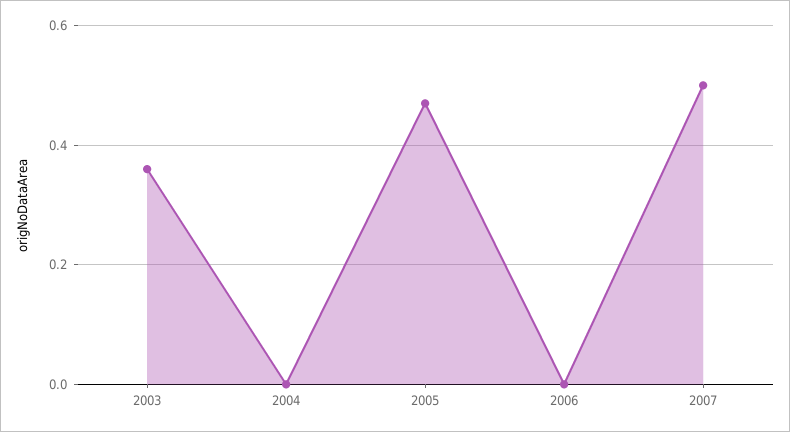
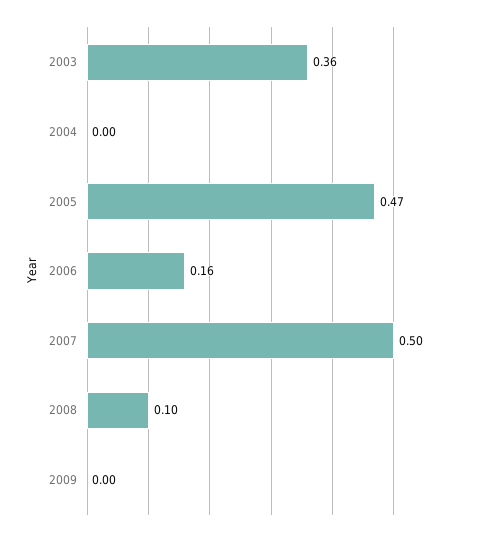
2006: 0 -> 0.16
2008: none -> 0.1
2009: none -> 0

